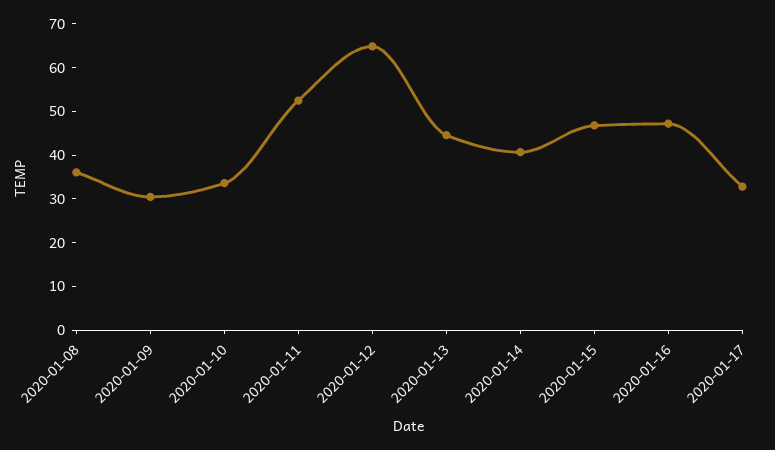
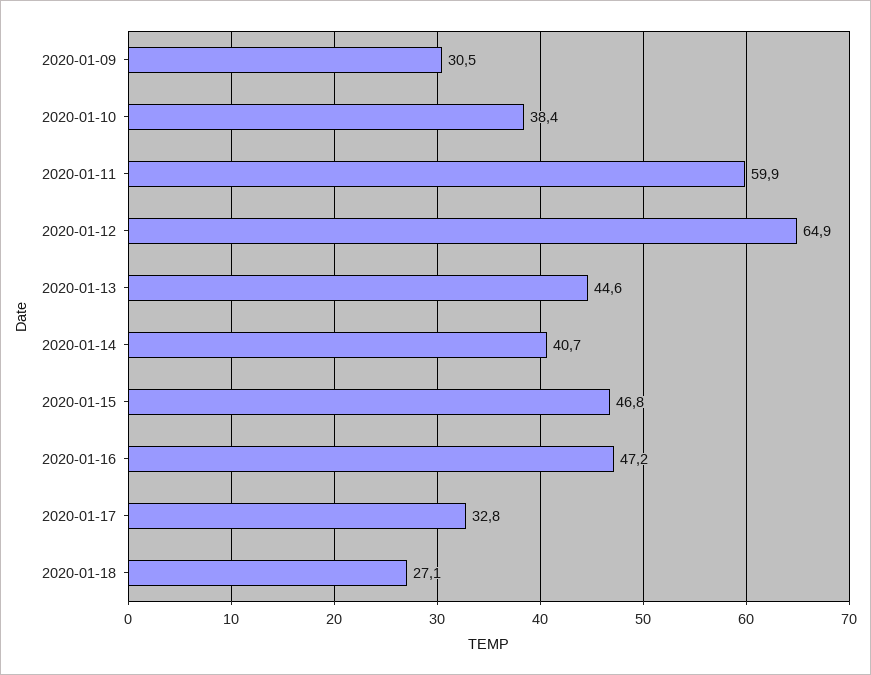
2020-01-08: 36 -> none
2020-01-10: 34 -> 38.4
2020-01-11: 52 -> 59.9
2020-01-18: none -> 27.1

